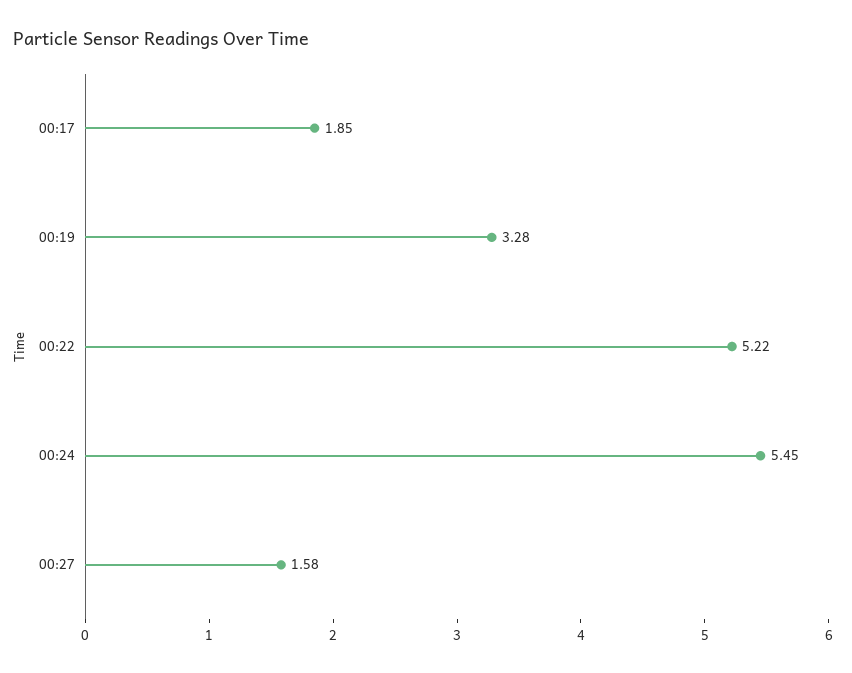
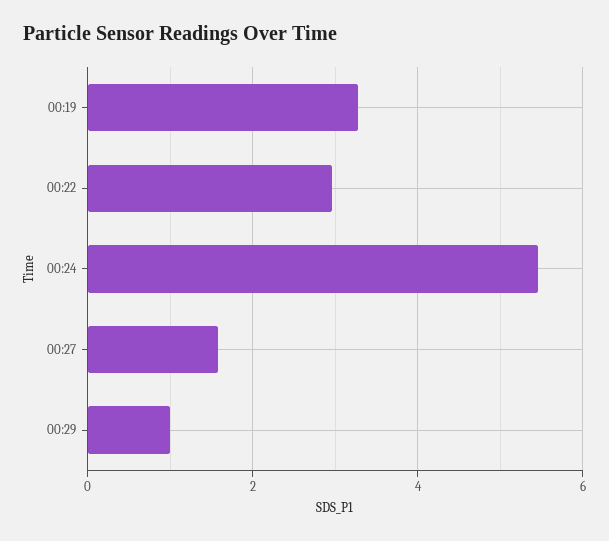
00:17: 1.85 -> none
00:22: 5.22 -> 3
00:29: none -> 1

